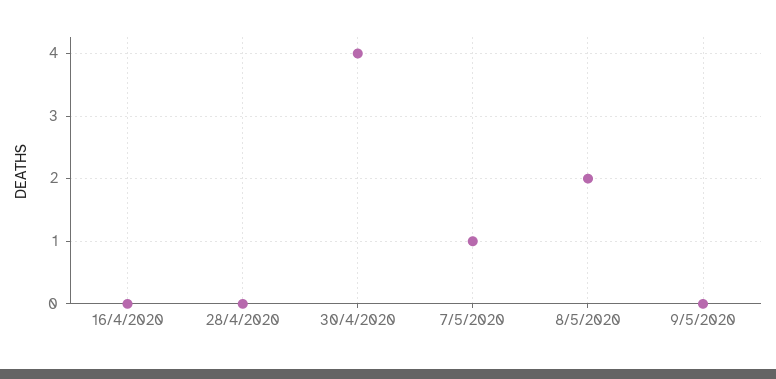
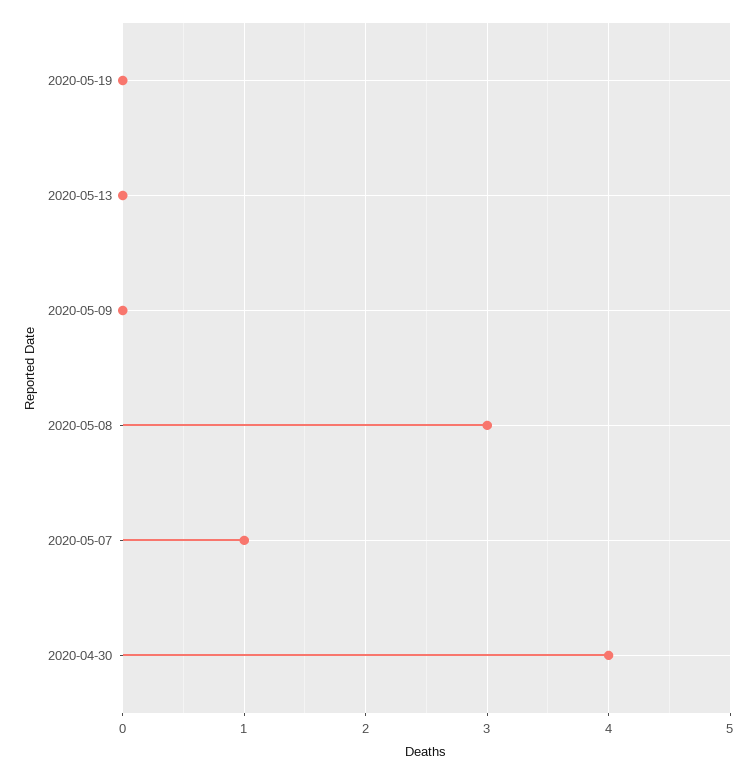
16/4/2020: 0 -> none
28/4/2020: 0 -> none
8/5/2020: 2 -> 3
2020-05-19: none -> 0
2020-05-13: none -> 0

